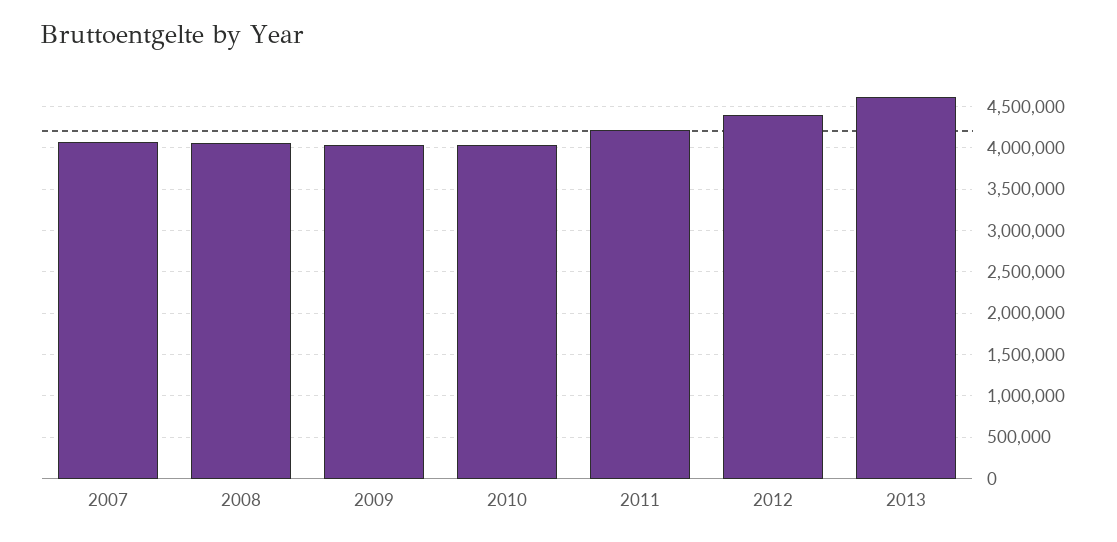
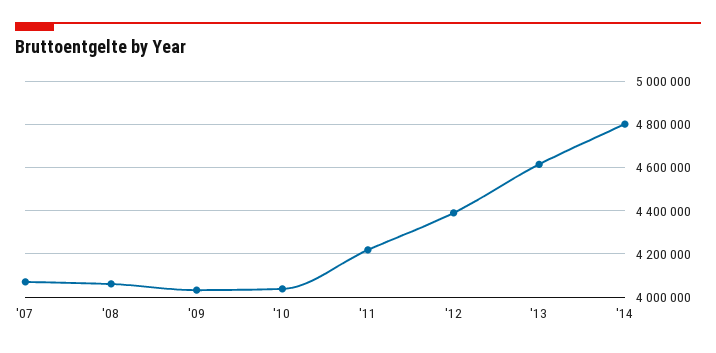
'14: none -> 4800000

